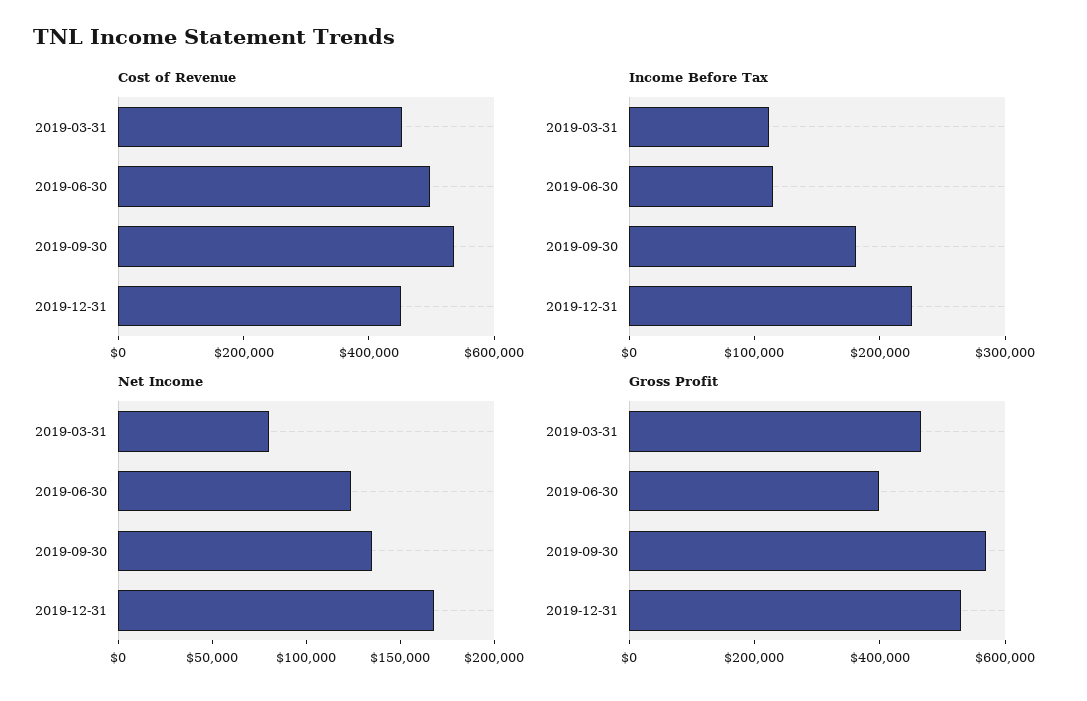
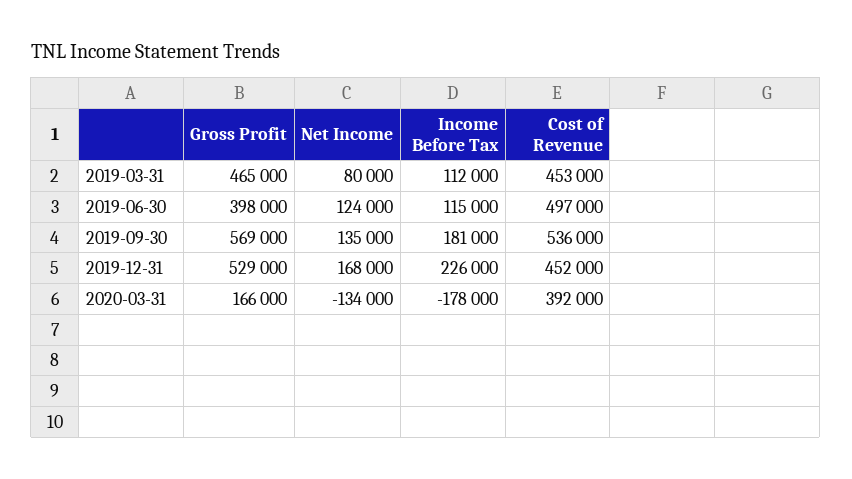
Gross Profit, 2020-03-31: none -> 166000
Net Income, 2020-03-31: none -> -134000
Income Before Tax, 2020-03-31: none -> -178000
Cost of Revenue, 2020-03-31: none -> 392000

